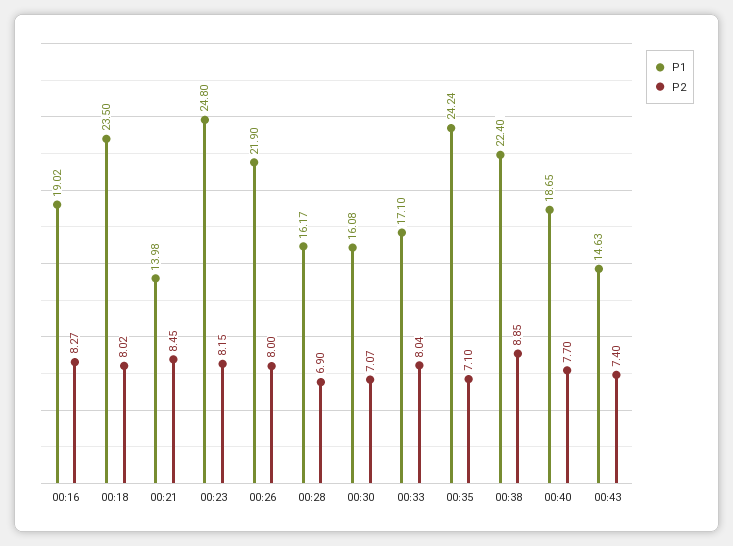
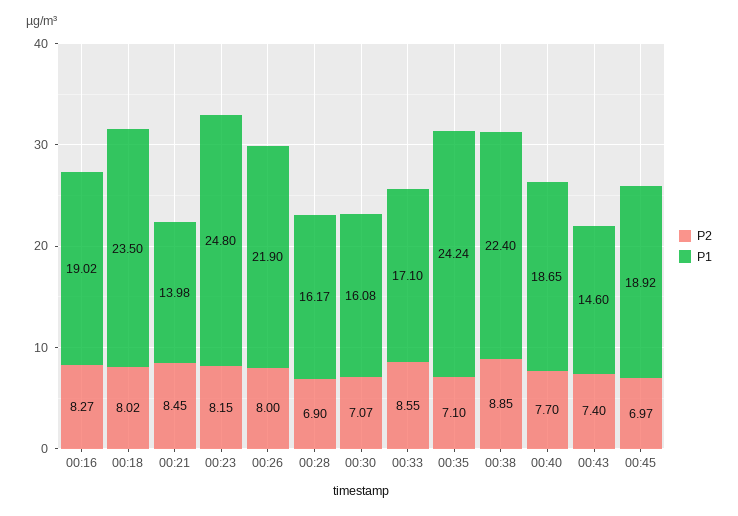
P2, 00:33: 8.04 -> 8.55
P1, 00:43: 14.63 -> 14.6
P2, 00:45: none -> 6.97
P1, 00:45: none -> 18.92

